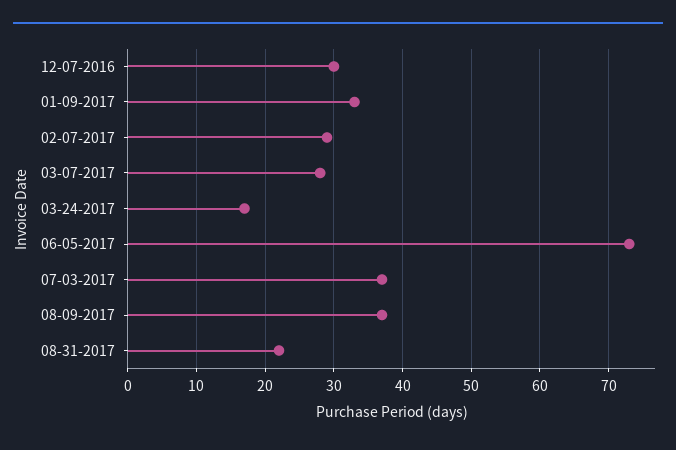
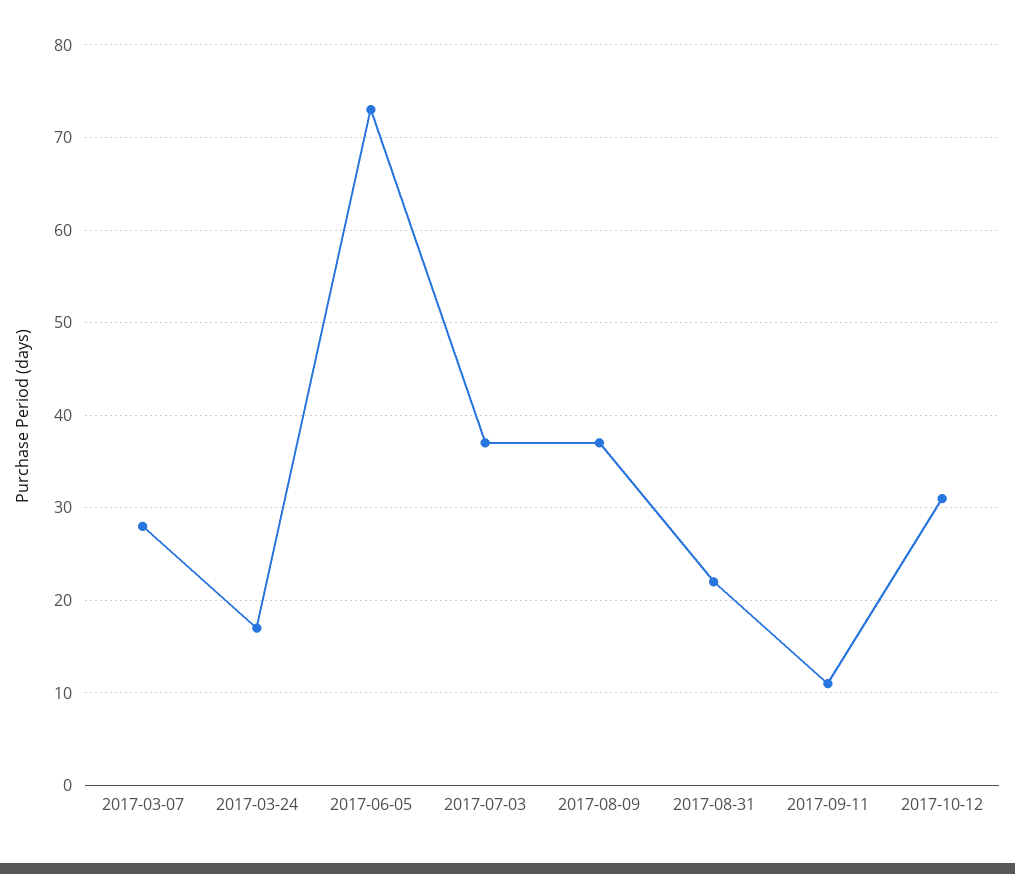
12-07-2016: 30 -> none
01-09-2017: 33 -> none
02-07-2017: 29 -> none
2017-09-11: none -> 11
2017-10-12: none -> 31

